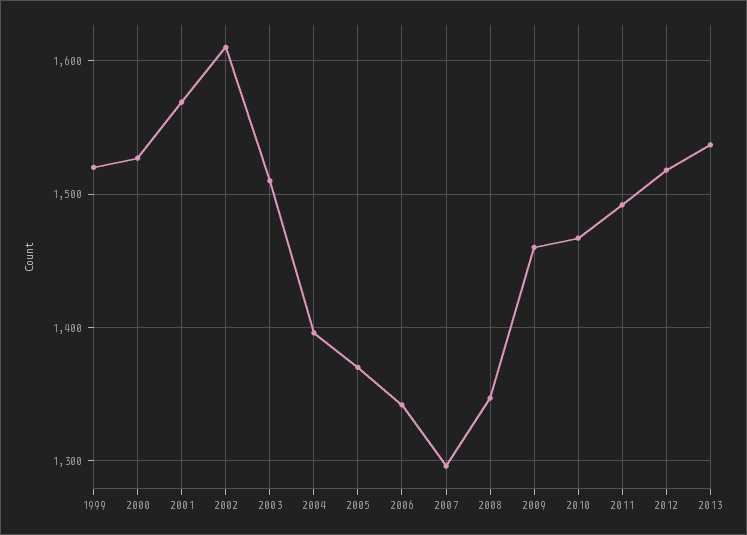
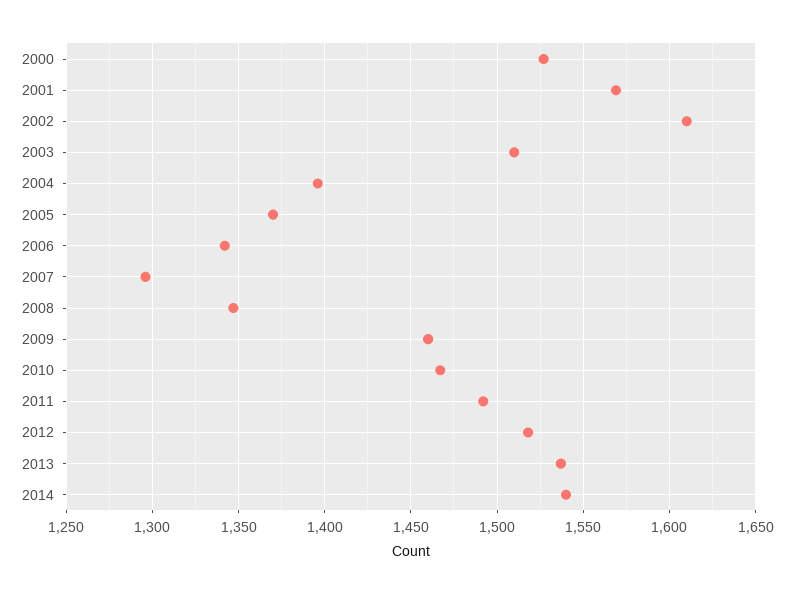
1999: 1520 -> none
2014: none -> 1540

